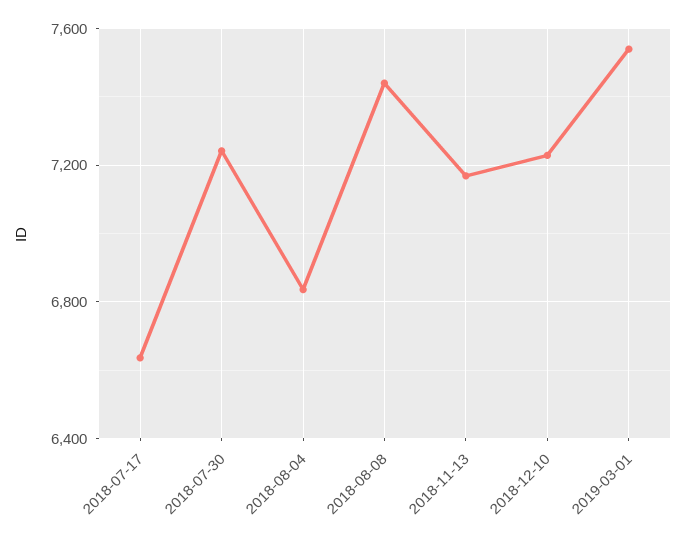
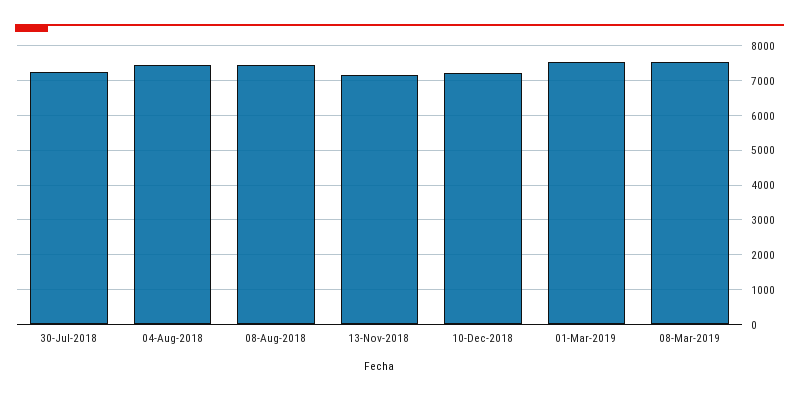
2018-07-17: 6650 -> none
2018-08-04: 6850 -> 7400
08-Mar-2019: none -> 7600

